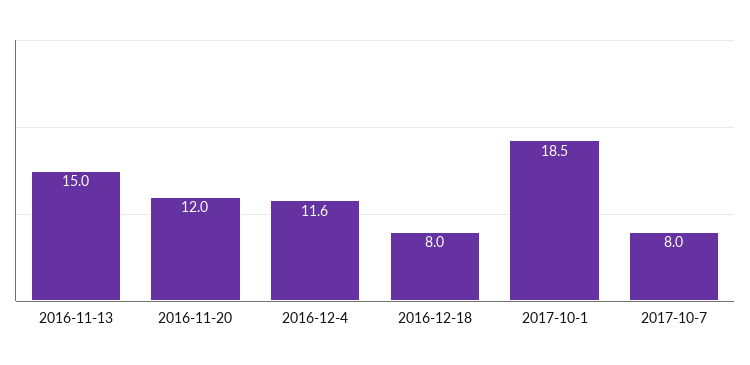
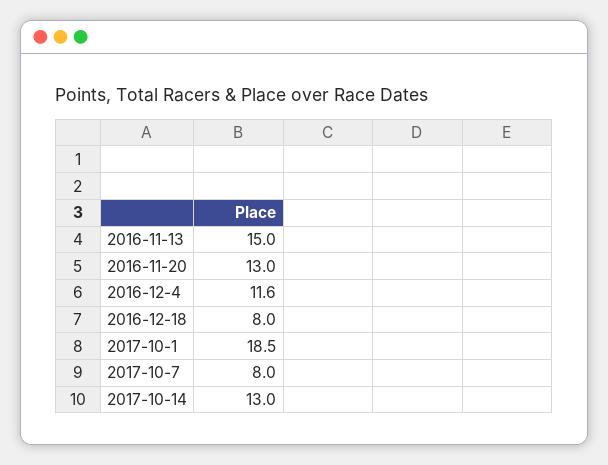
2016-11-20: 12 -> 13
2017-10-14: none -> 13

